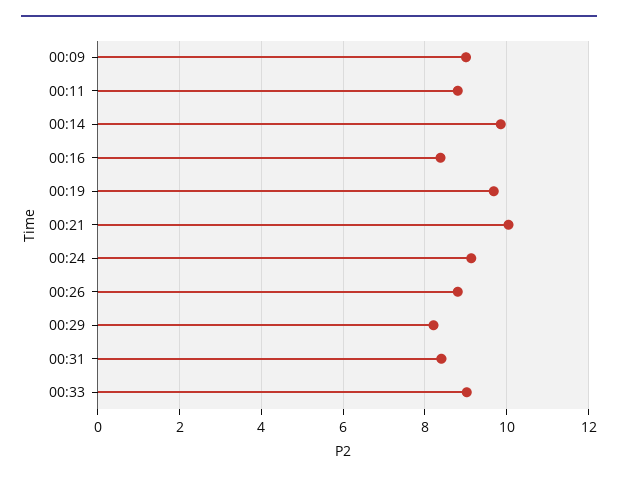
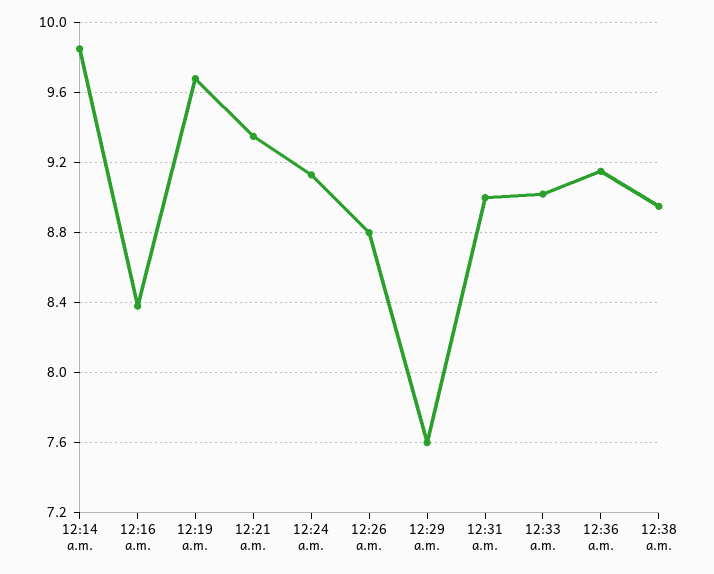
00:09: 9 -> none
00:11: 8.8 -> none
00:21: 10 -> 9.35
00:29: 8.2 -> 7.6
00:31: 8.4 -> 9
12:36 a.m.: none -> 9.15
12:38 a.m.: none -> 8.95

